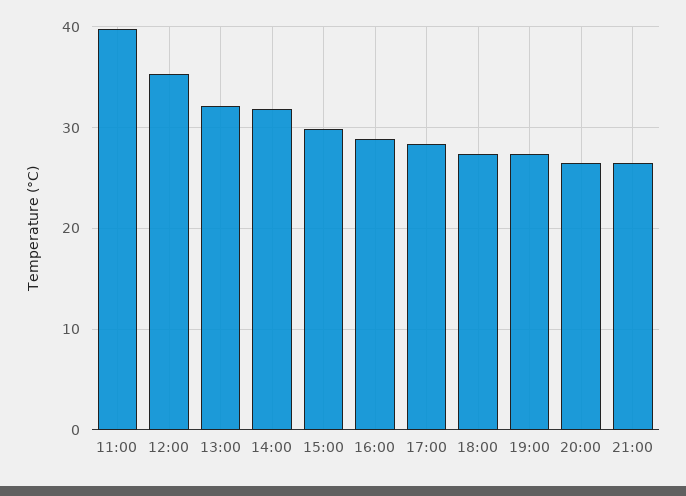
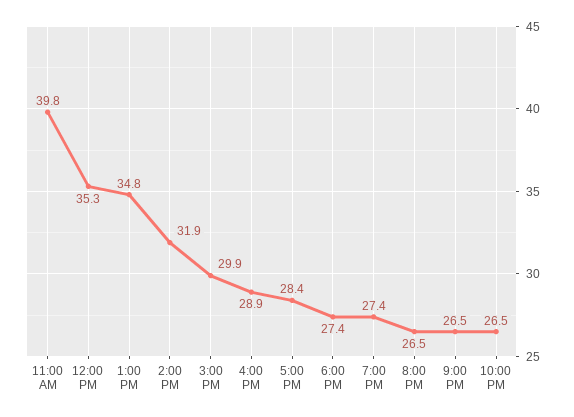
13:00: 32 -> 34.8
10:00 PM: none -> 26.5

